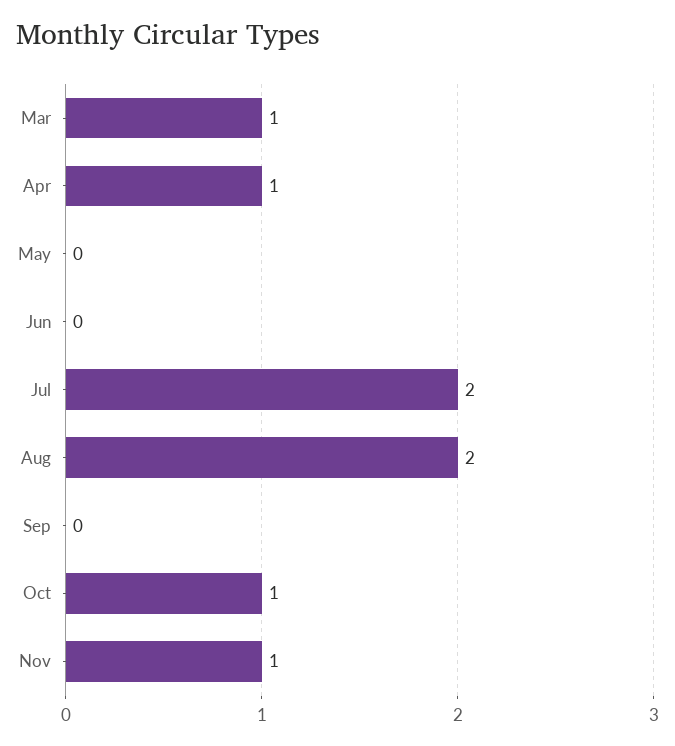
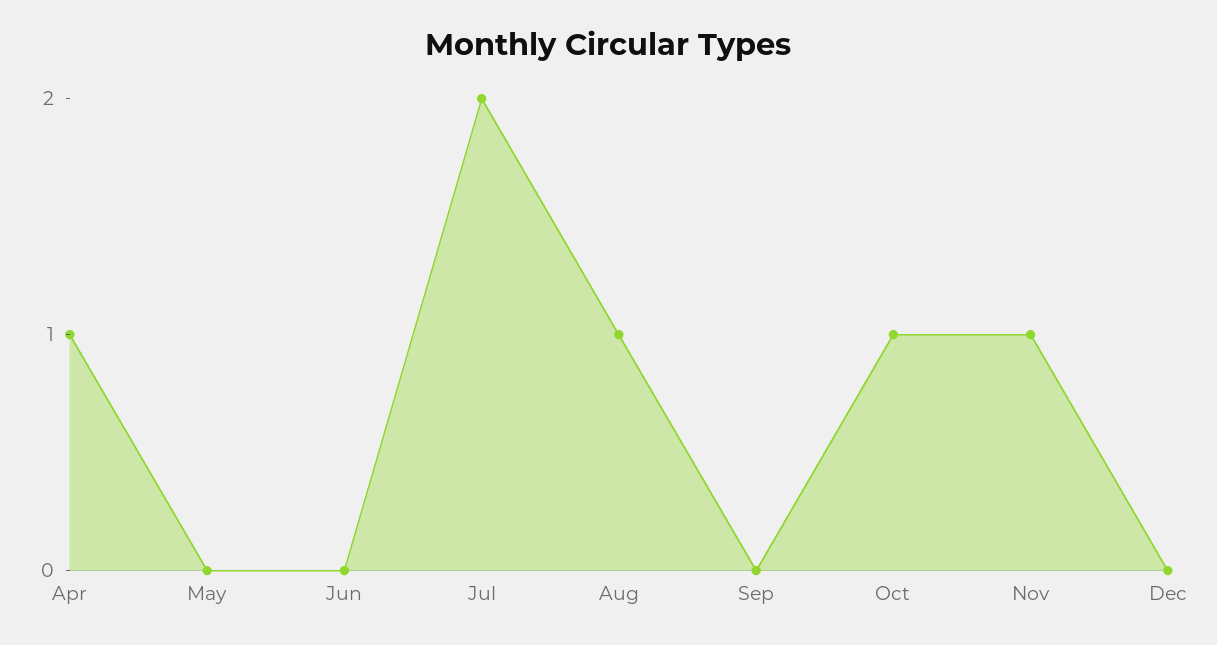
Mar: 1 -> none
Aug: 2 -> 1
Dec: none -> 0

